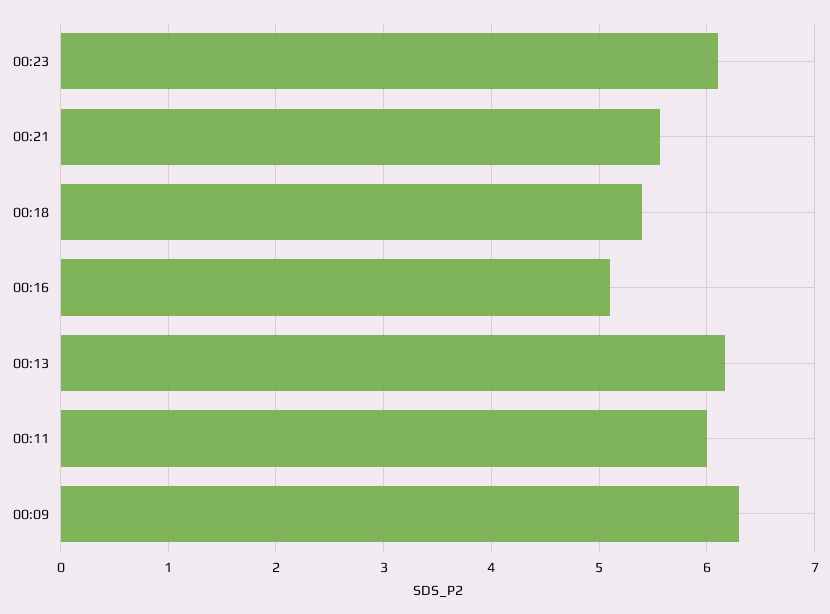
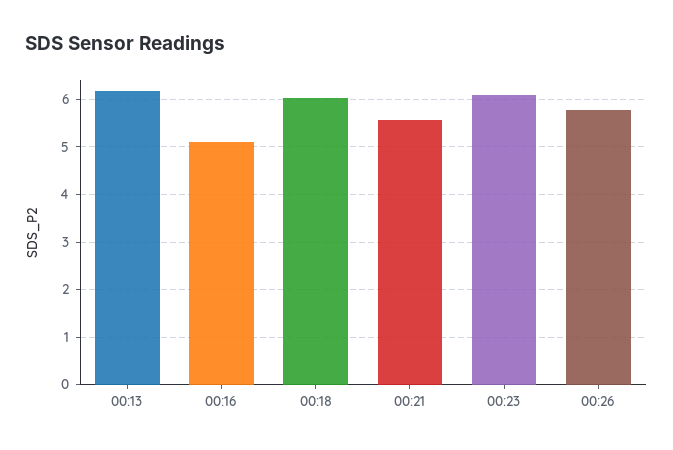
00:18: 5.4 -> 6
00:11: 6 -> none
00:09: 6.3 -> none
00:26: none -> 5.8

